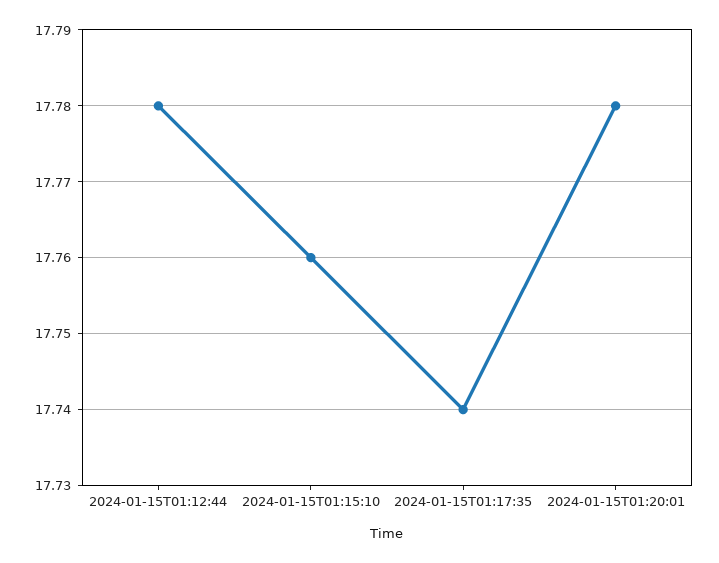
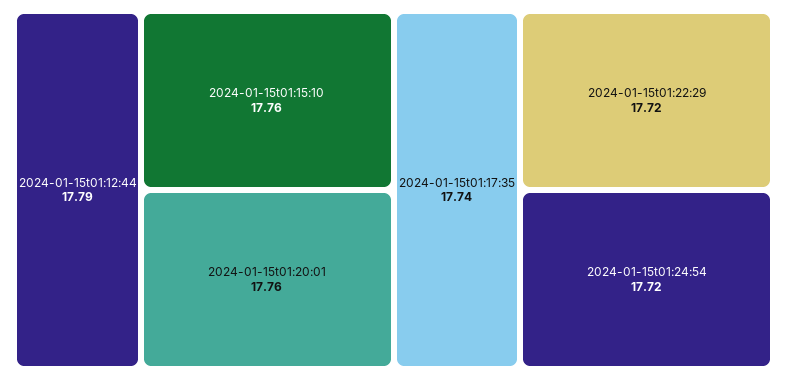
2024-01-15T01:12:44: 17.78 -> 17.79
2024-01-15T01:20:01: 17.78 -> 17.76
2024-01-15t01:22:29: none -> 17.72
2024-01-15t01:24:54: none -> 17.72

